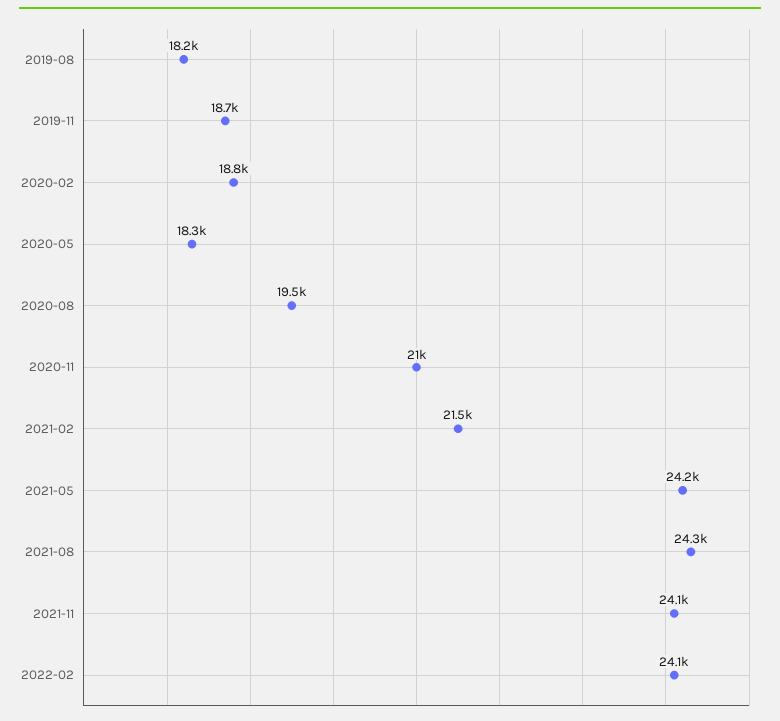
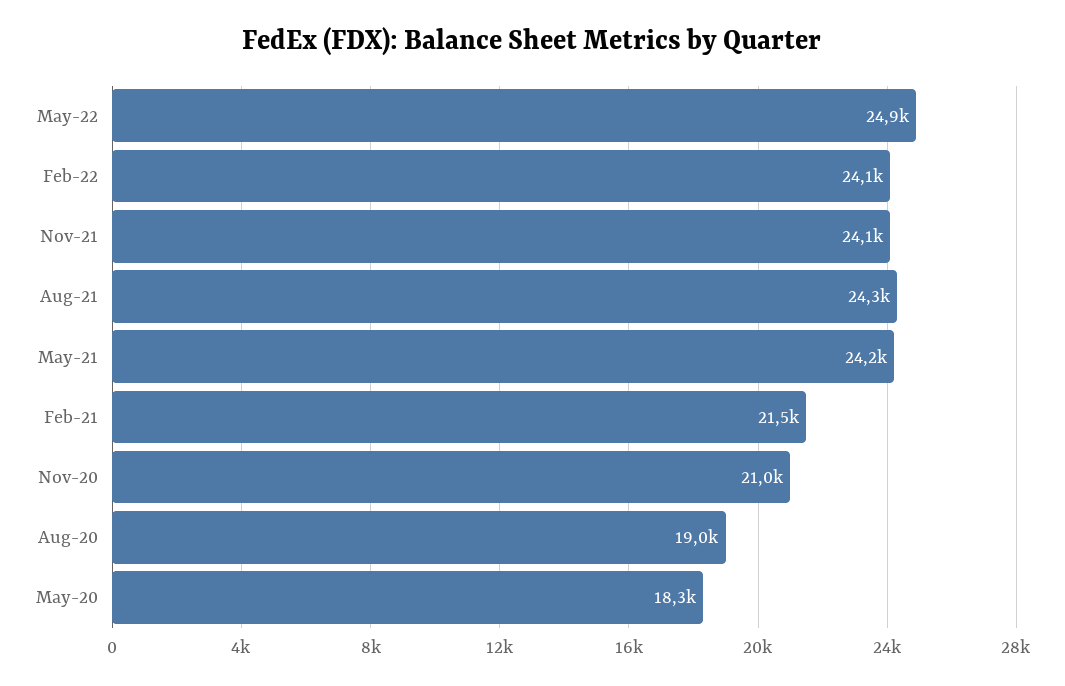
2019-08: 18200 -> none
2019-11: 18700 -> none
2020-02: 18800 -> none
2020-08: 19500 -> 19000
May-22: none -> 24900

